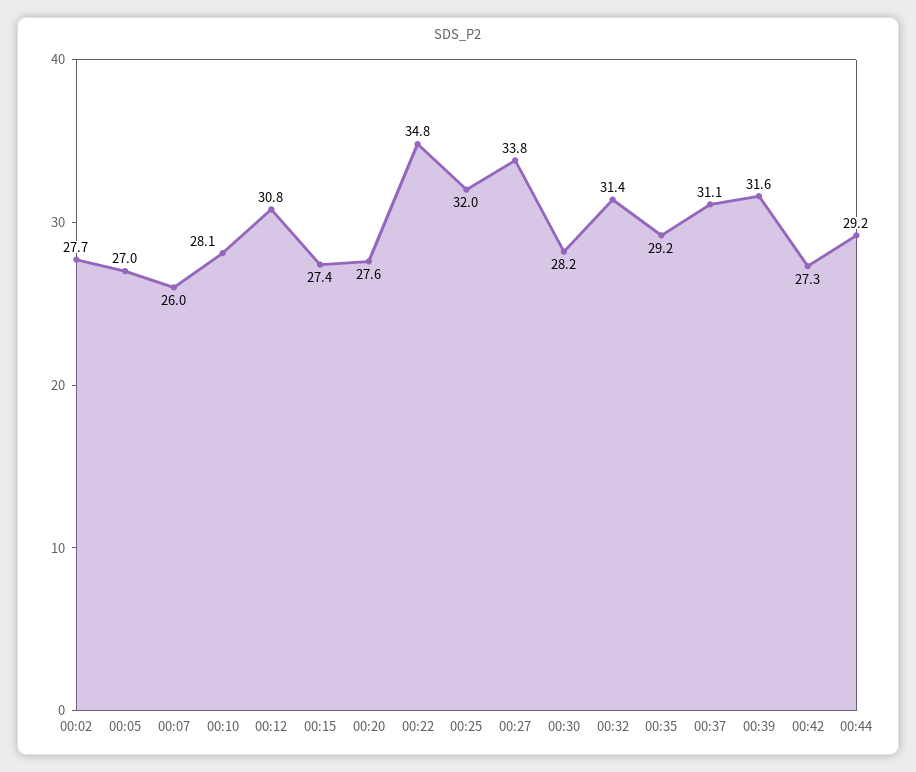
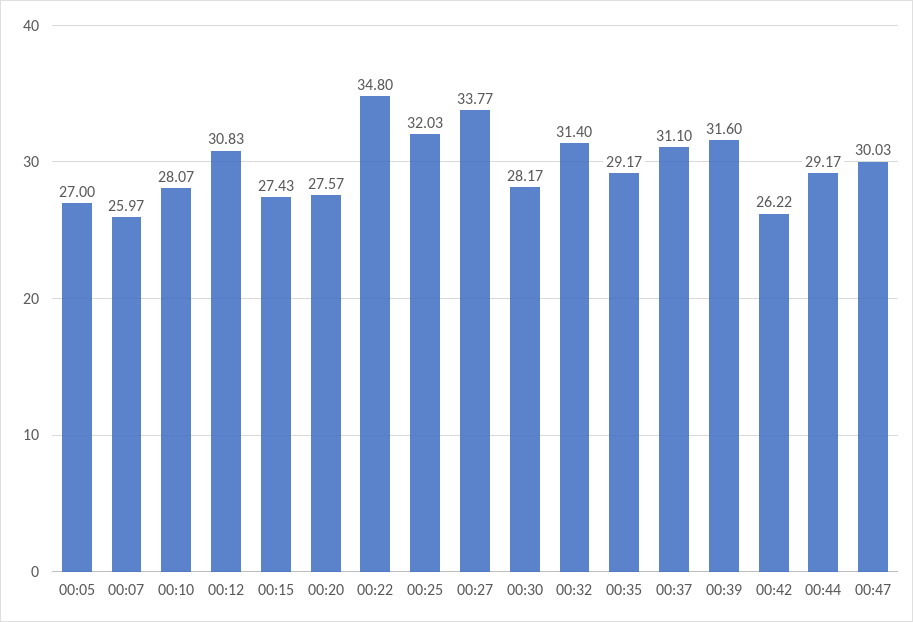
00:02: 27.7 -> none
00:42: 27.3 -> 26.22
00:47: none -> 30.03

